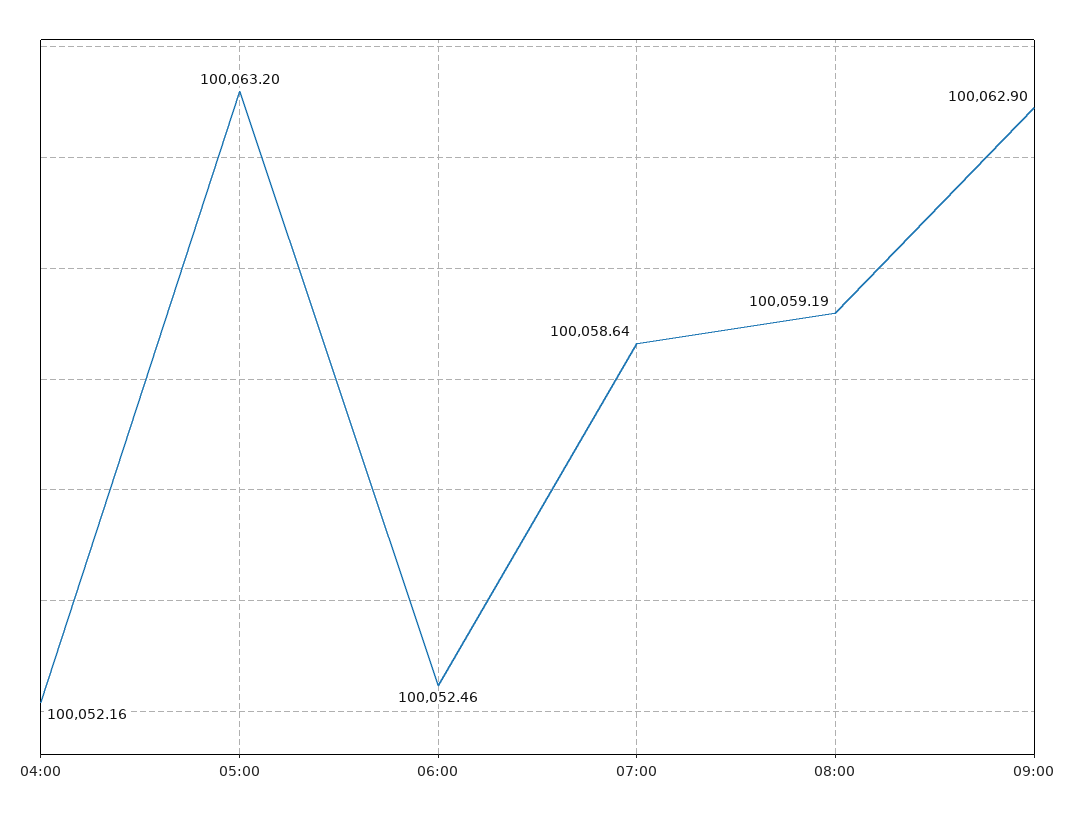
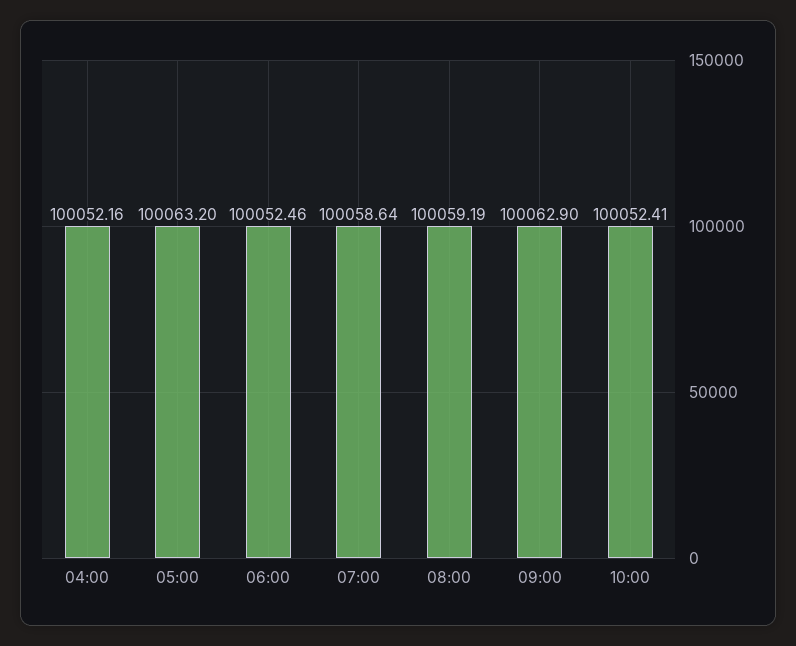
10:00: none -> 100052.41

